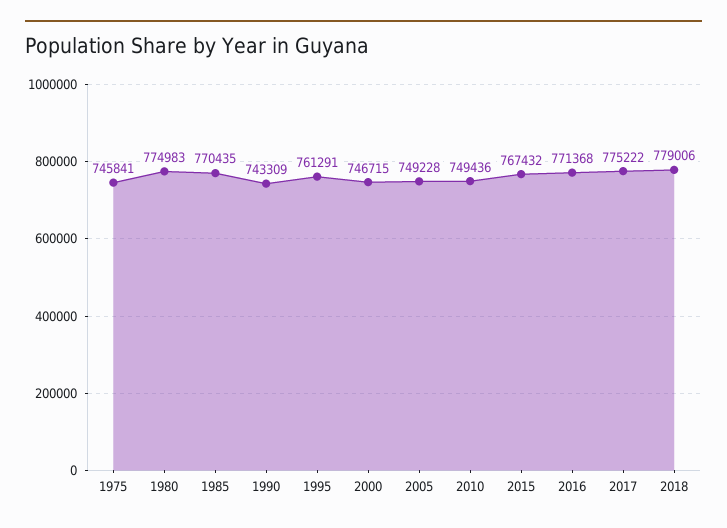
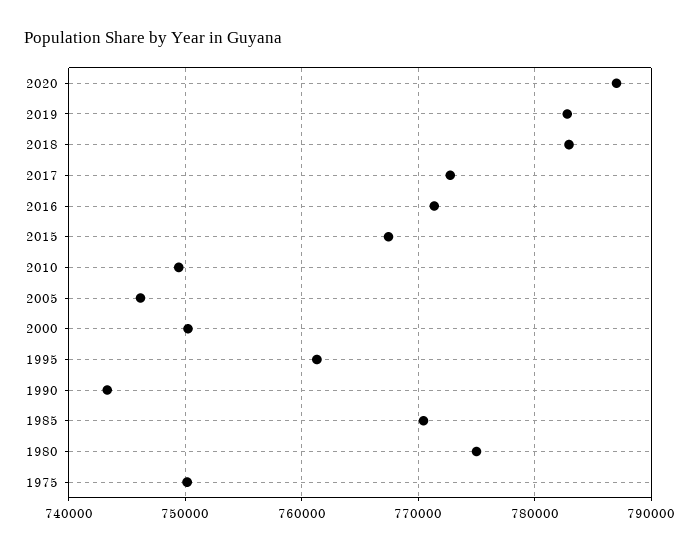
1975: 745841 -> 750000
2000: 746715 -> 750000
2005: 749228 -> 746000
2017: 775222 -> 773000
2018: 779006 -> 783000
2020: none -> 787000
2019: none -> 783000

